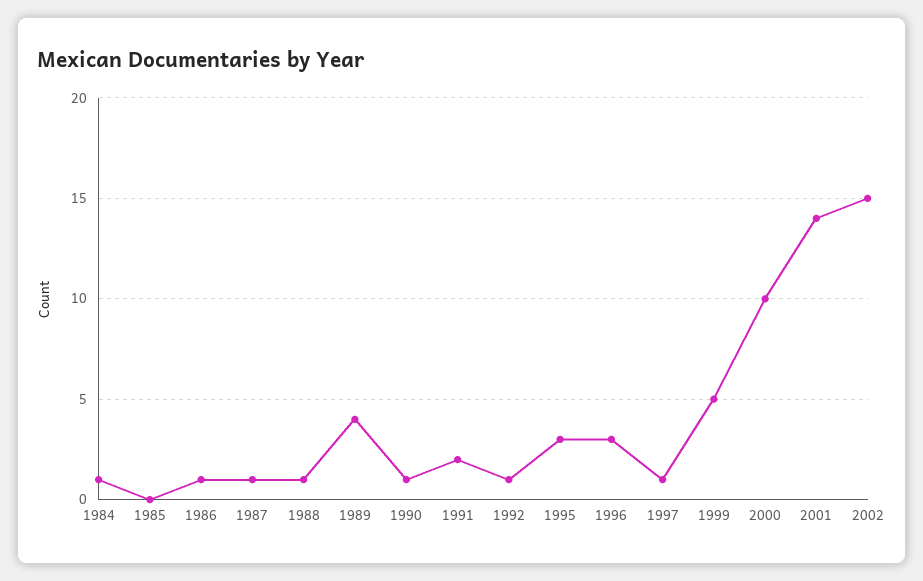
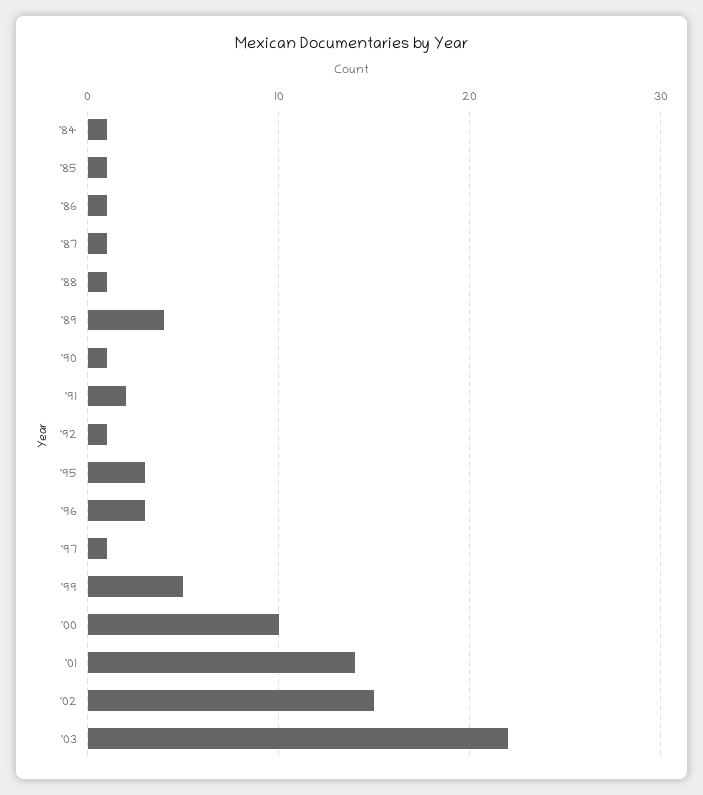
1985: 0 -> 1
'03: none -> 22

